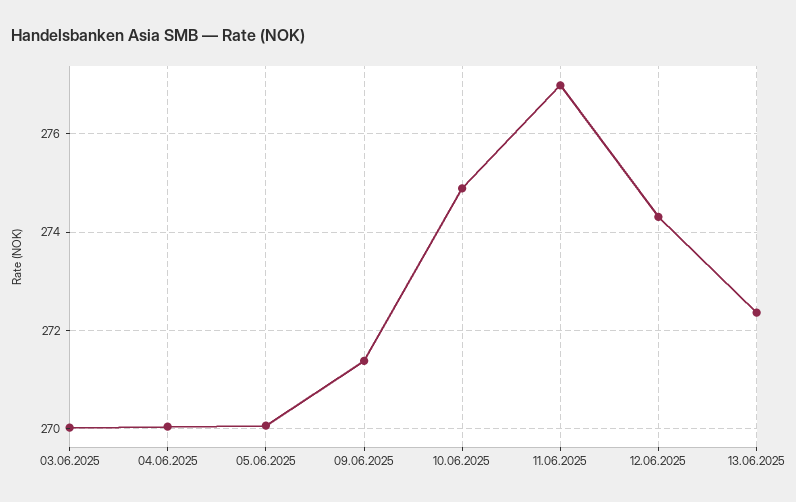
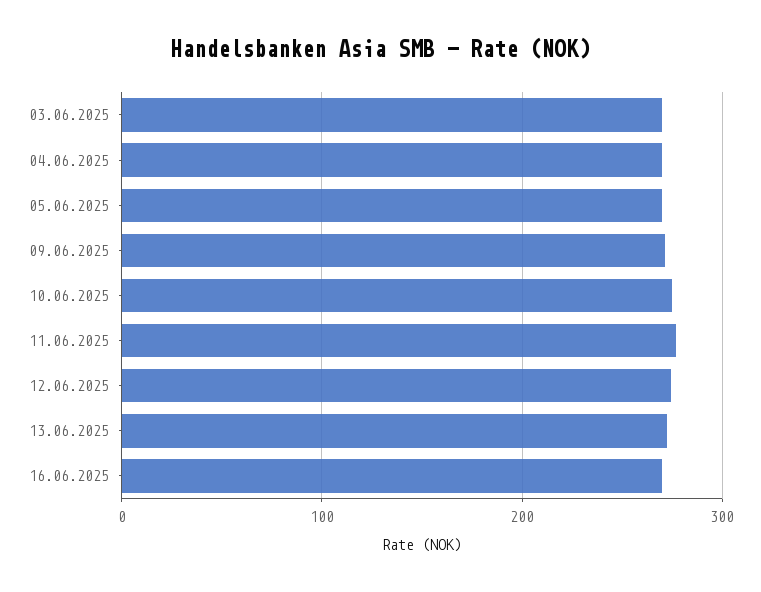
16.06.2025: none -> 270

